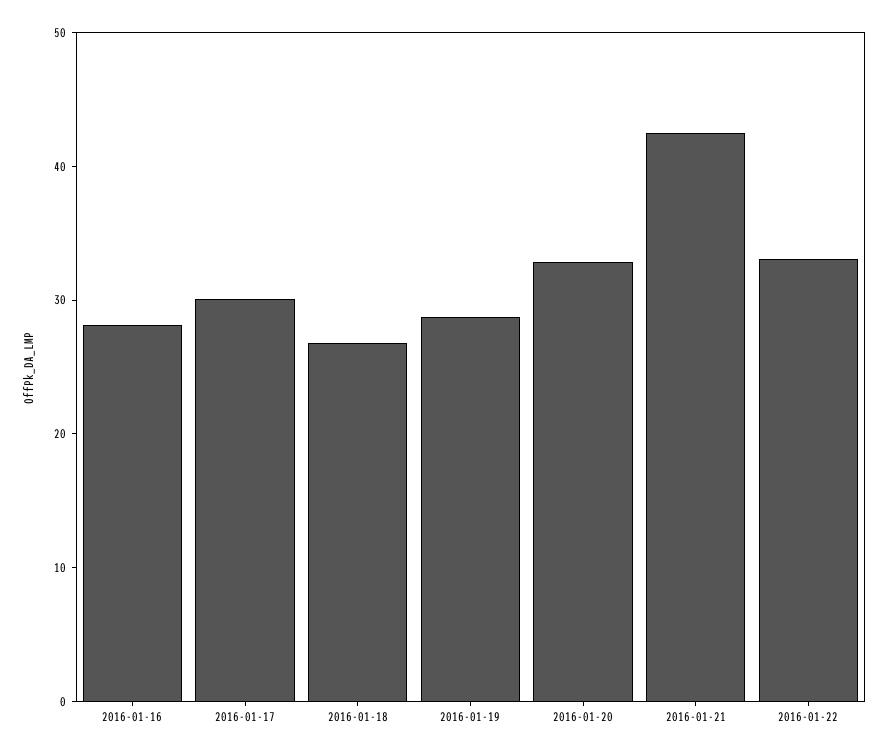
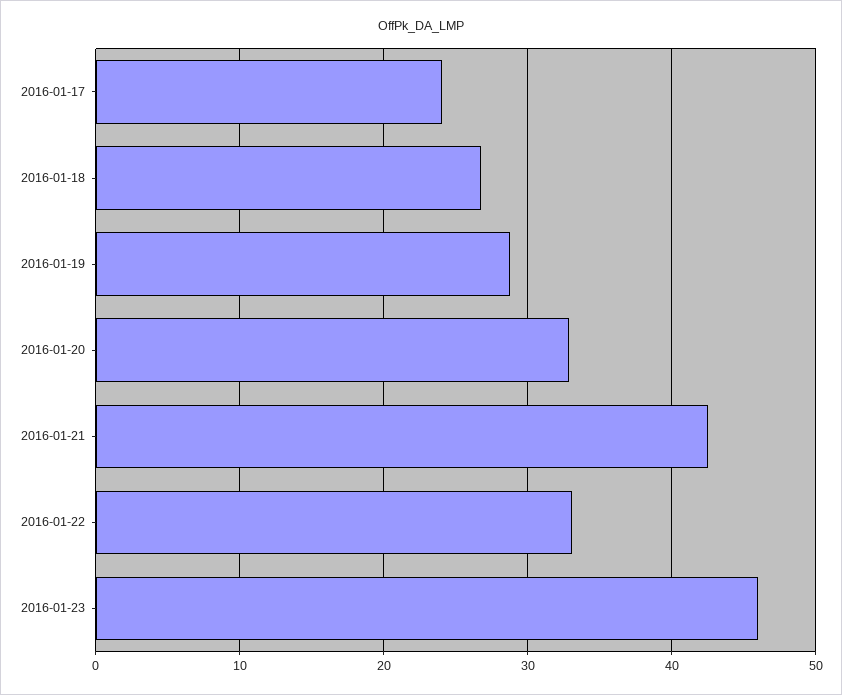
2016-01-16: 28 -> none
2016-01-17: 30 -> 24
2016-01-23: none -> 46

